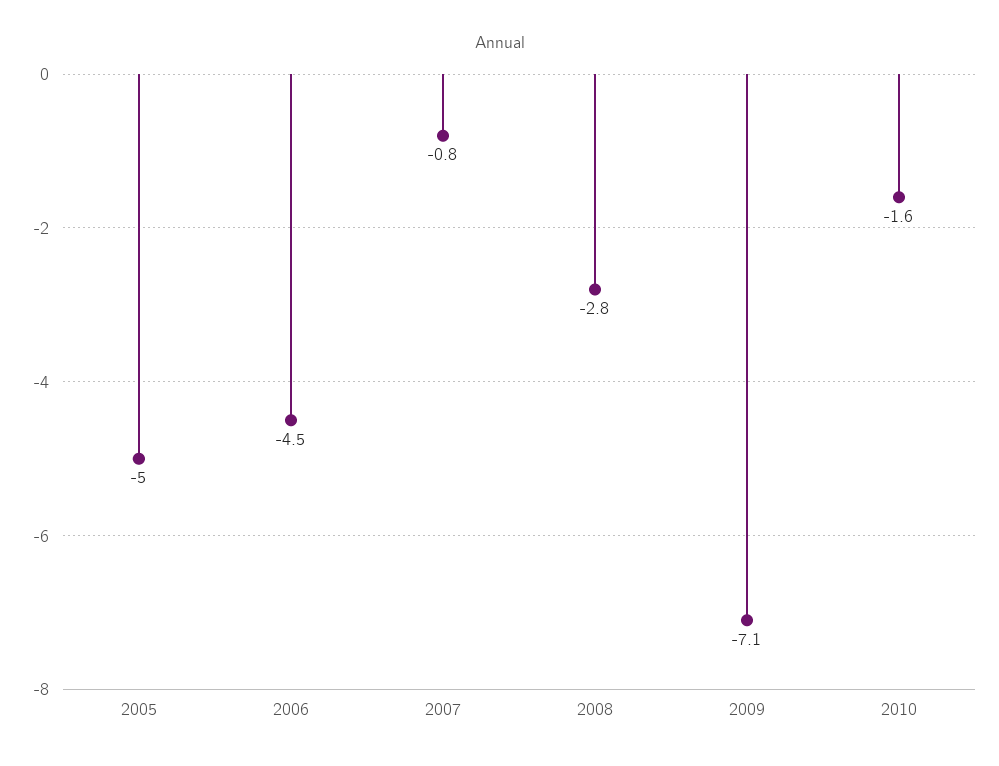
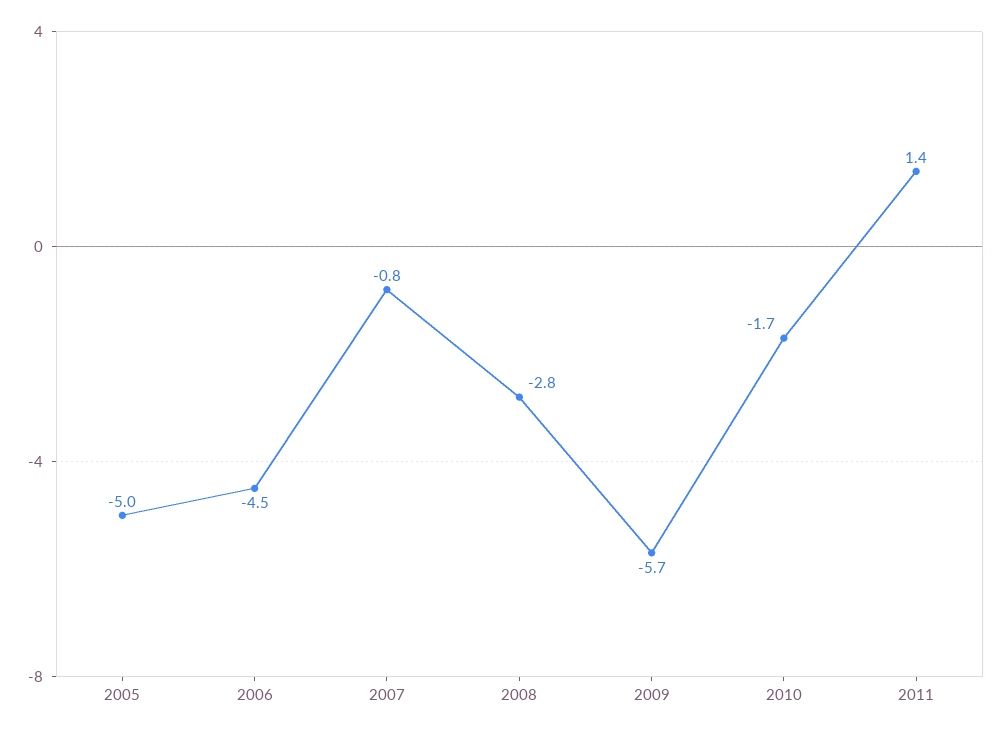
2009: -7.1 -> -5.7
2010: -1.6 -> -1.7
2011: none -> 1.4

